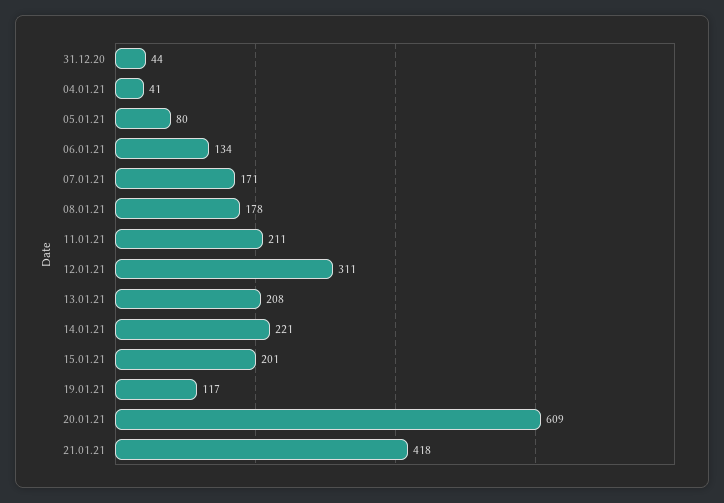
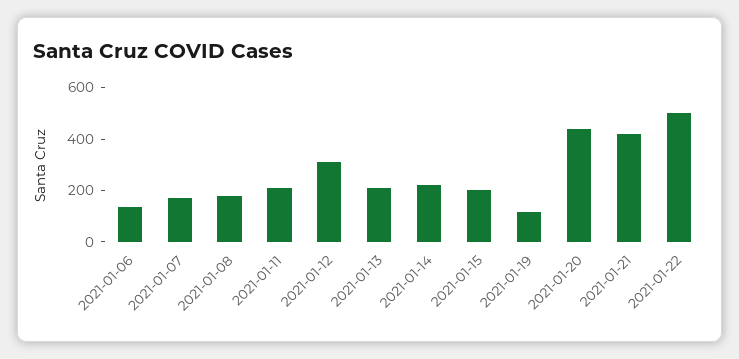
31.12.20: 44 -> none
04.01.21: 41 -> none
05.01.21: 80 -> none
20.01.21: 609 -> 450
2021-01-22: none -> 500

